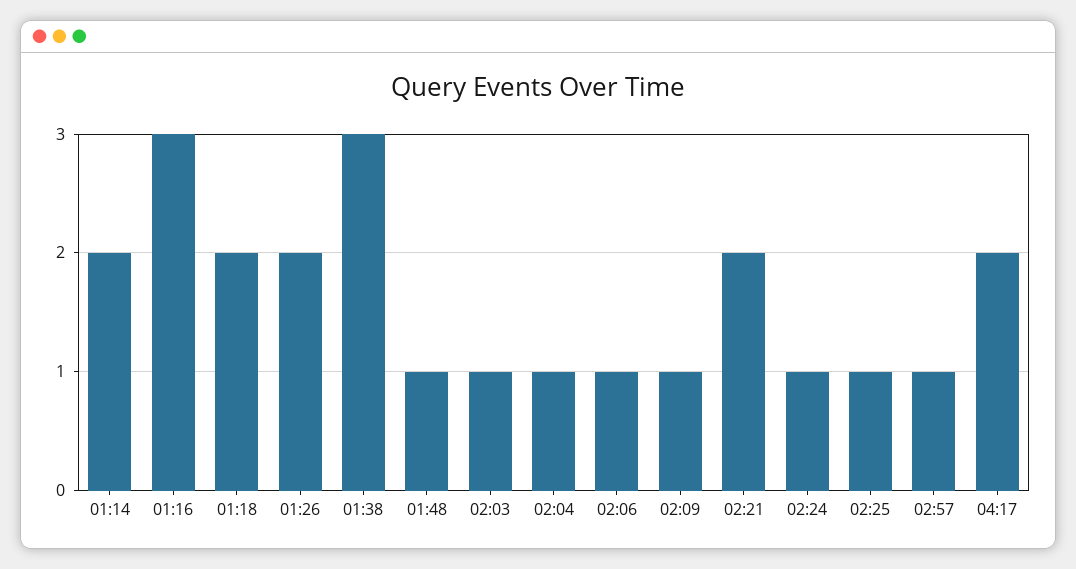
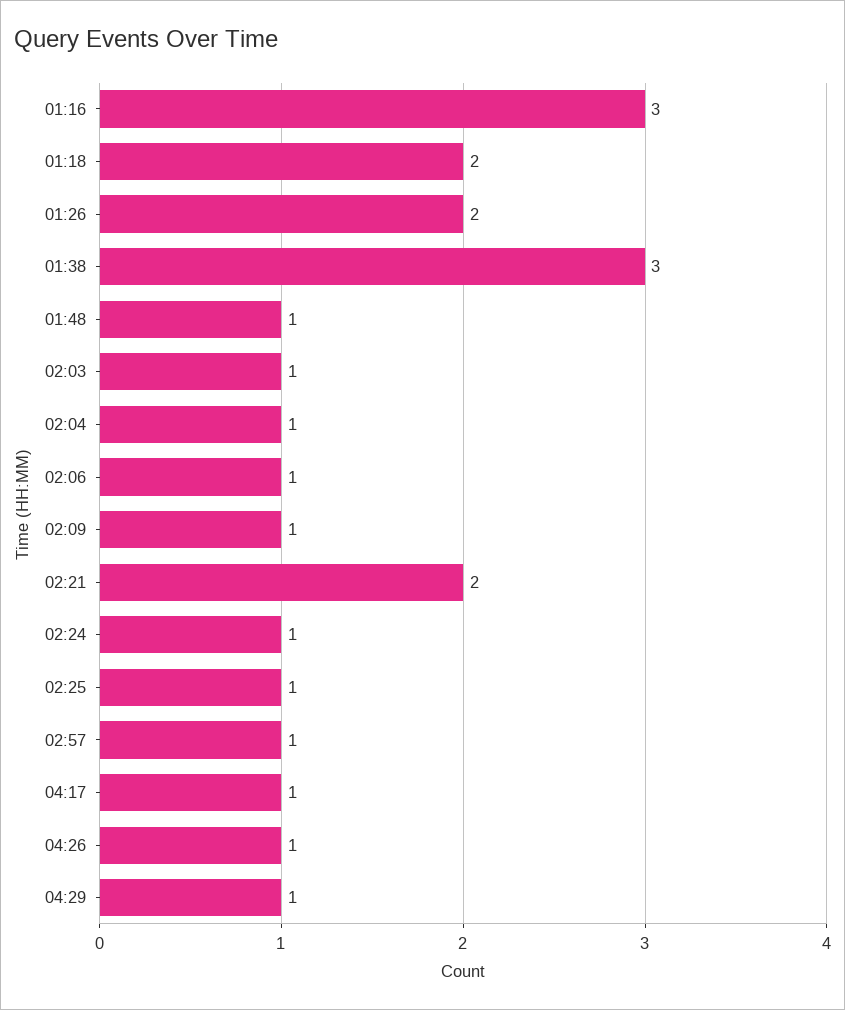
01:14: 2 -> none
04:17: 2 -> 1
04:26: none -> 1
04:29: none -> 1

